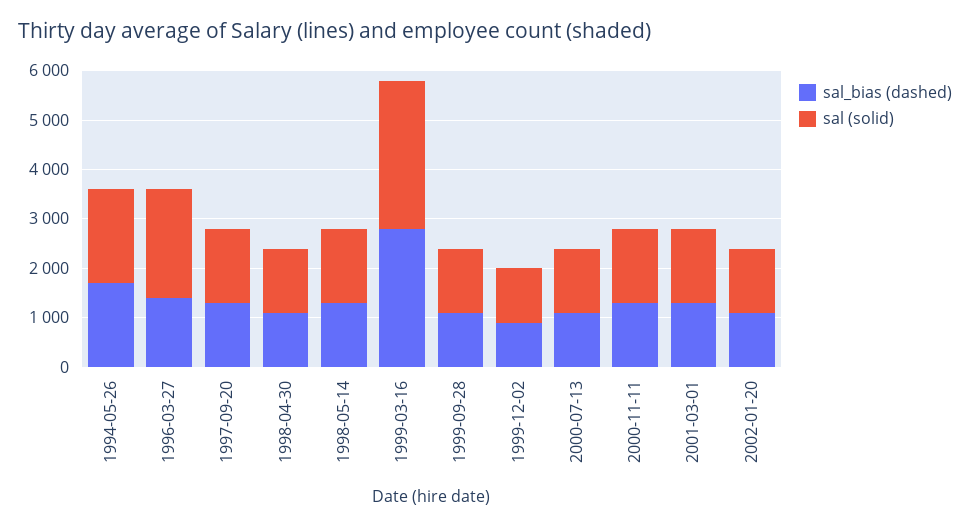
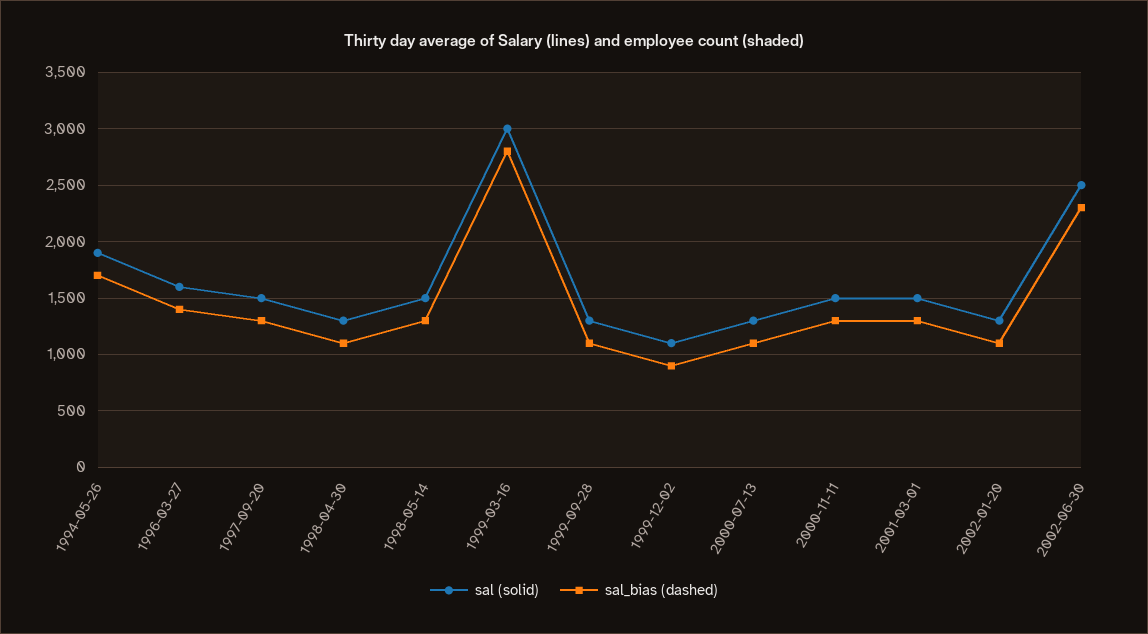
sal (solid), 1996-03-27: 2200 -> 1600
sal (solid), 2002-06-30: none -> 2500
sal_bias (dashed), 2002-06-30: none -> 2300

